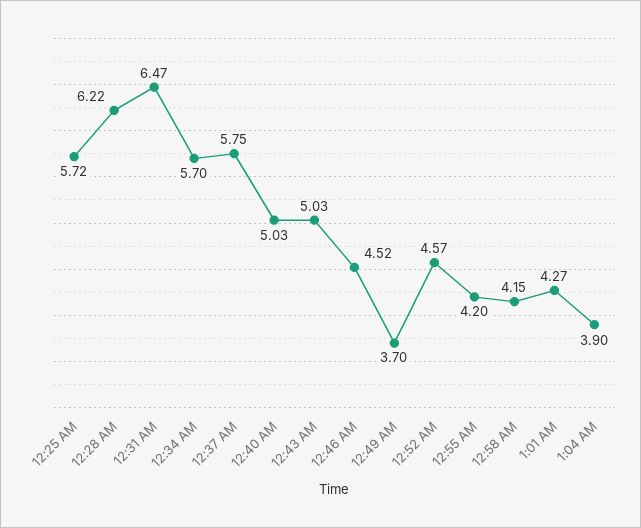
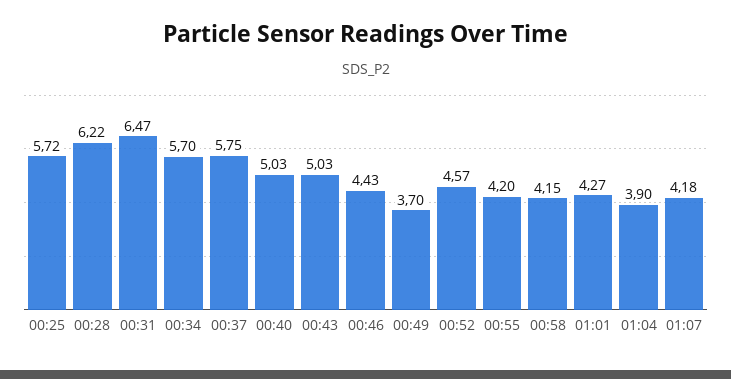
12:46 AM: 4.52 -> 4.43
01:07: none -> 4.18

